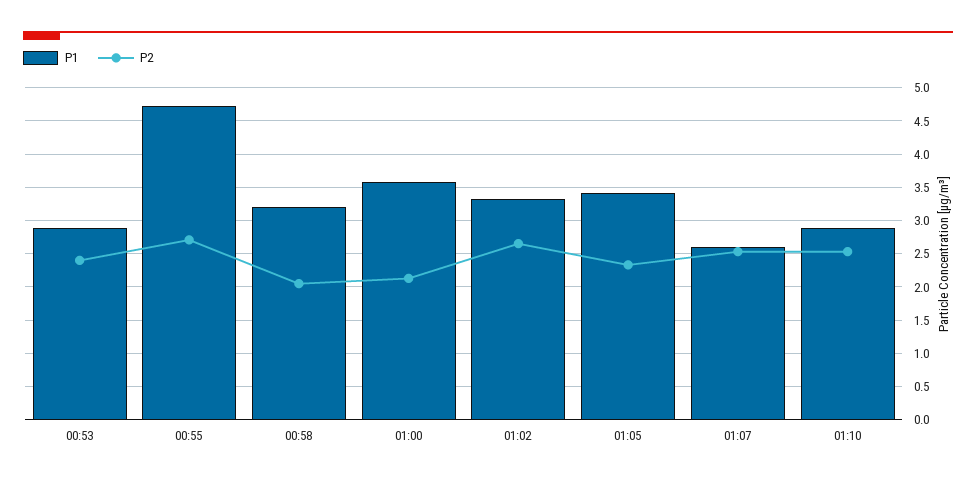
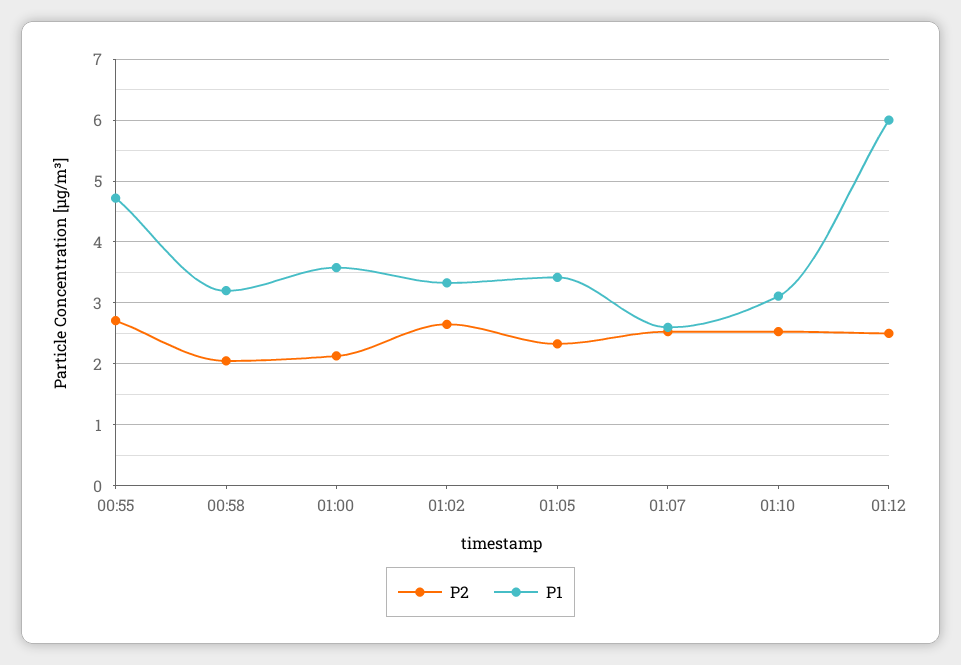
P1, 00:53: 2.9 -> none
P2, 00:53: 2.4 -> none
P1, 01:10: 2.9 -> 3.1
P2, 01:12: none -> 2.5
P1, 01:12: none -> 6

